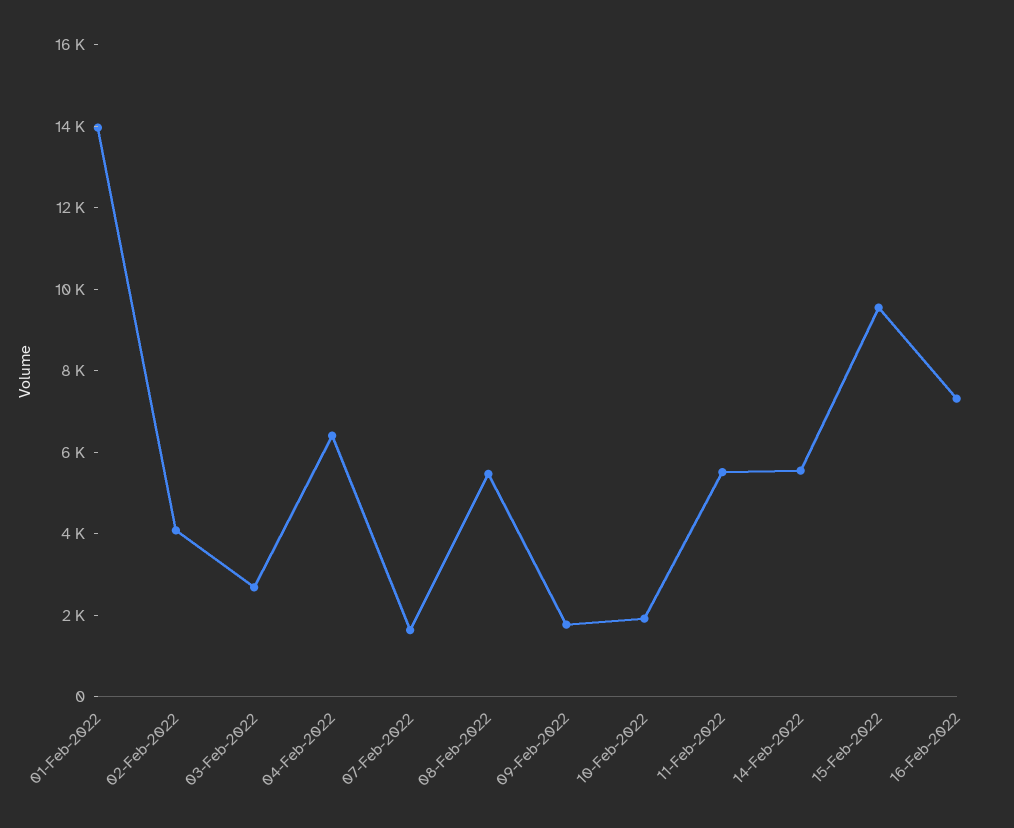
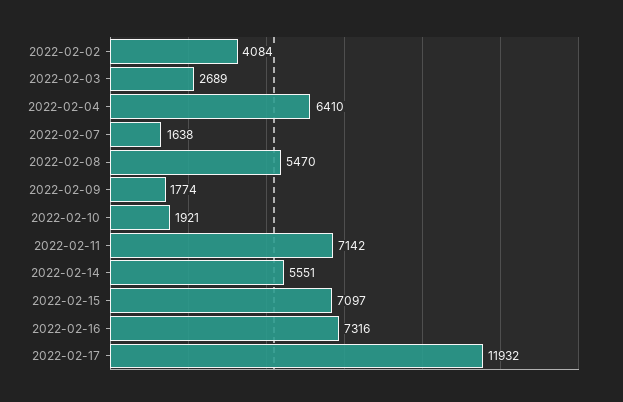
01-Feb-2022: 14000 -> none
11-Feb-2022: 5500 -> 7142
15-Feb-2022: 9500 -> 7097
2022-02-17: none -> 11932

